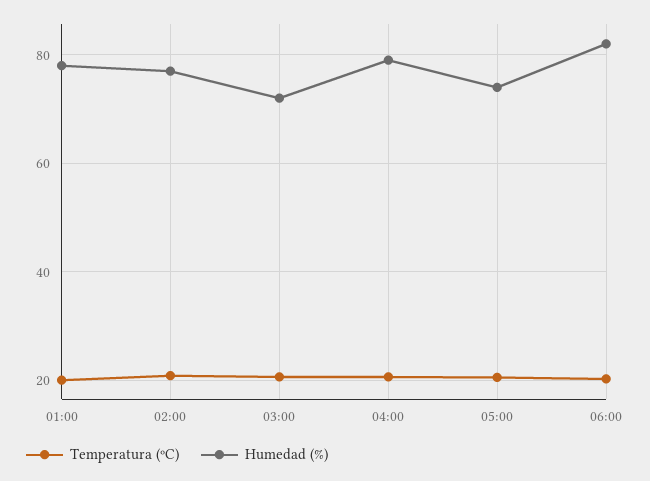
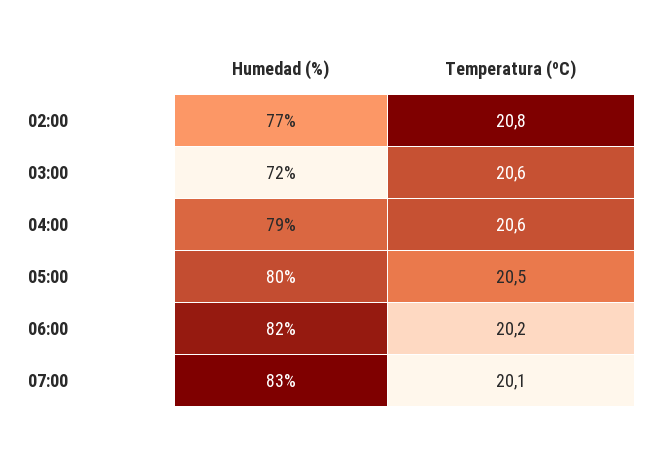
Temperatura (ºC), 01:00: 20 -> none
Humedad (%), 01:00: 78 -> none
Humedad (%), 05:00: 74 -> 80
Humedad (%), 07:00: none -> 83
Temperatura (ºC), 07:00: none -> 20.1

